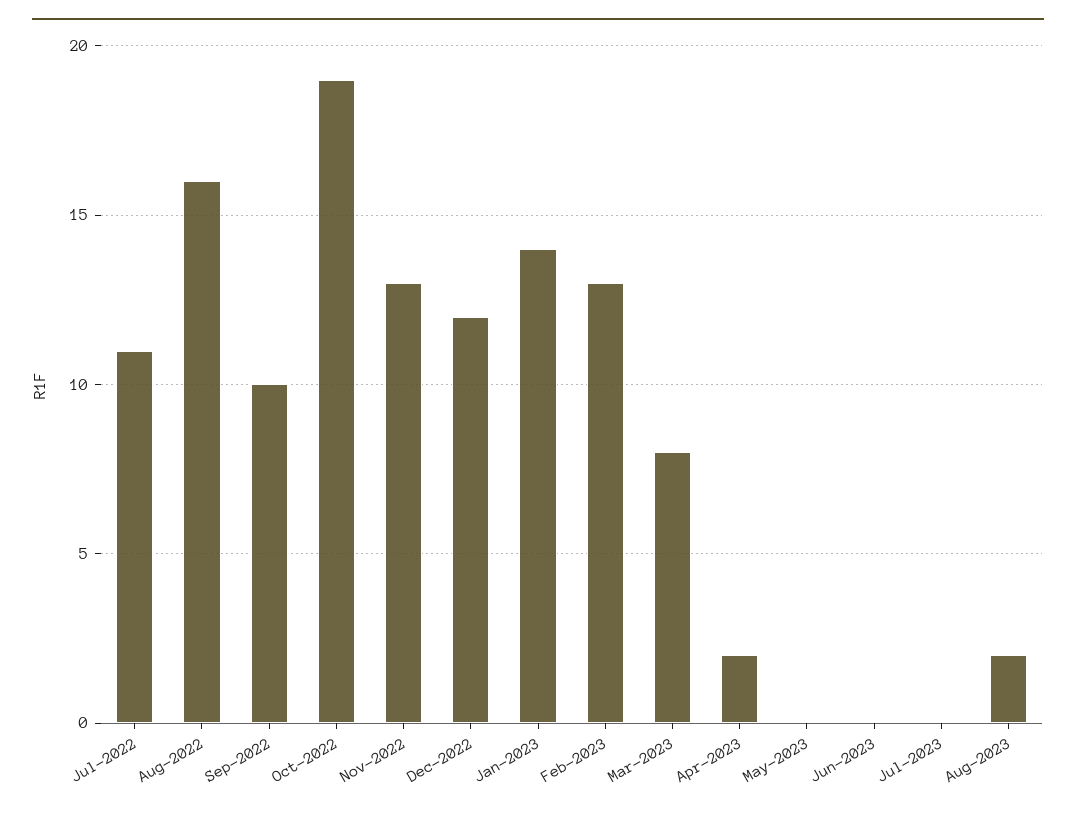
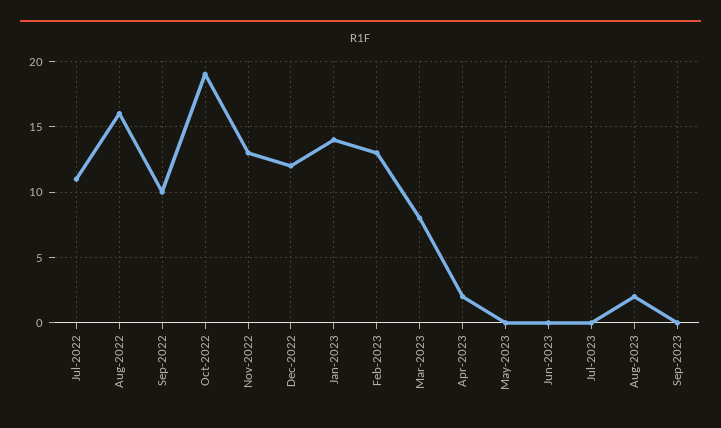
Sep-2023: none -> 0

